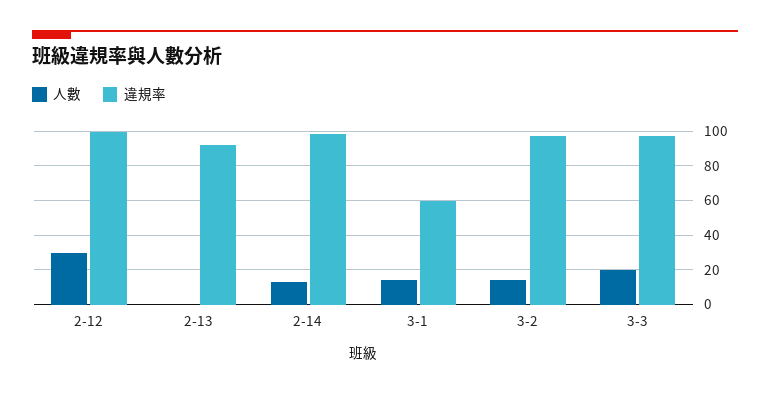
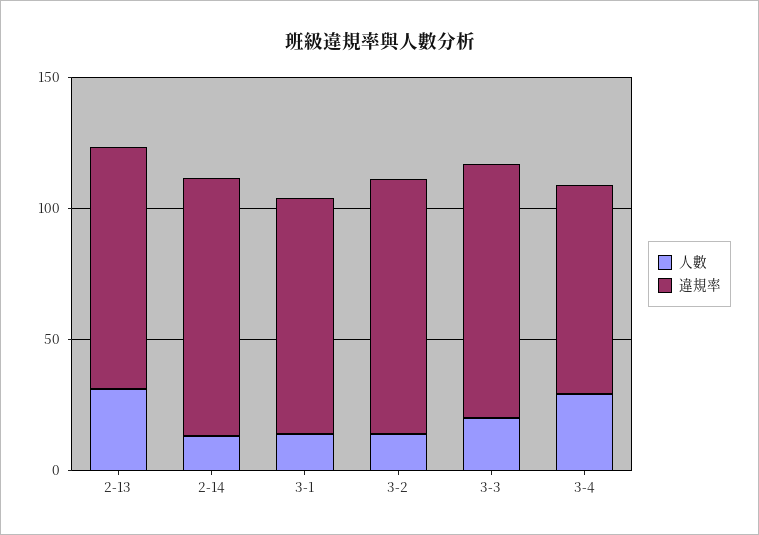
人數, 2-12: 30 -> none
違規率, 2-12: 100 -> none
人數, 2-13: 0 -> 30
違規率, 3-1: 60 -> 90
人數, 3-4: none -> 30
違規率, 3-4: none -> 80

